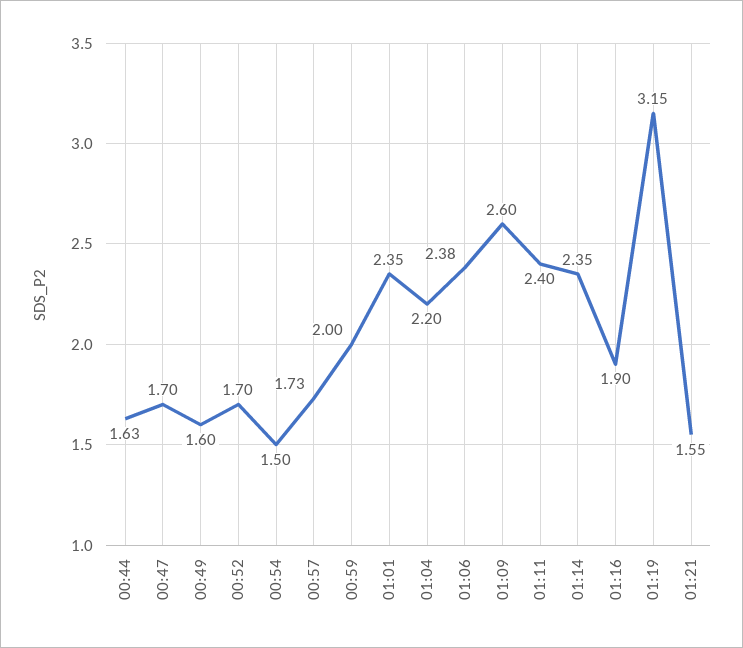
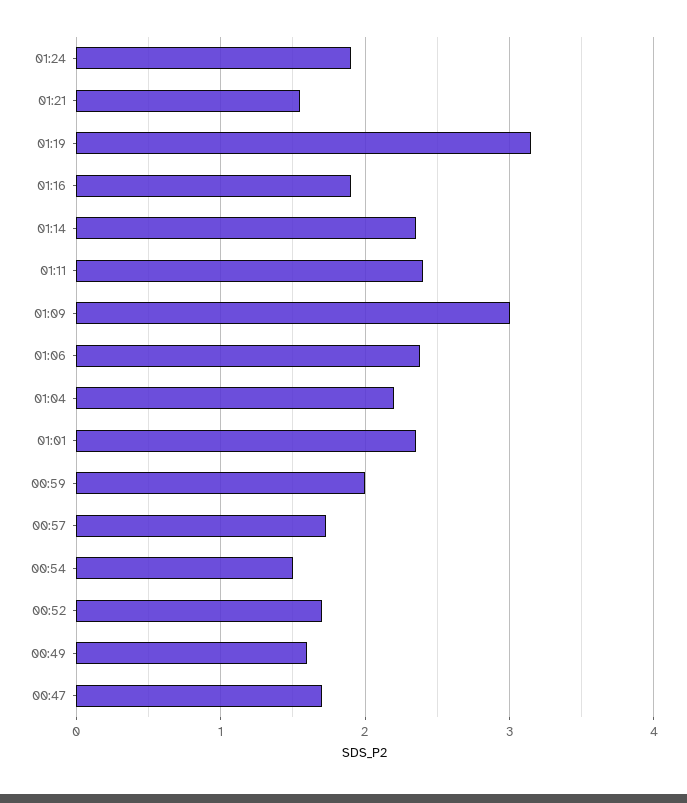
00:44: 1.63 -> none
01:09: 2.6 -> 3
01:24: none -> 1.9

